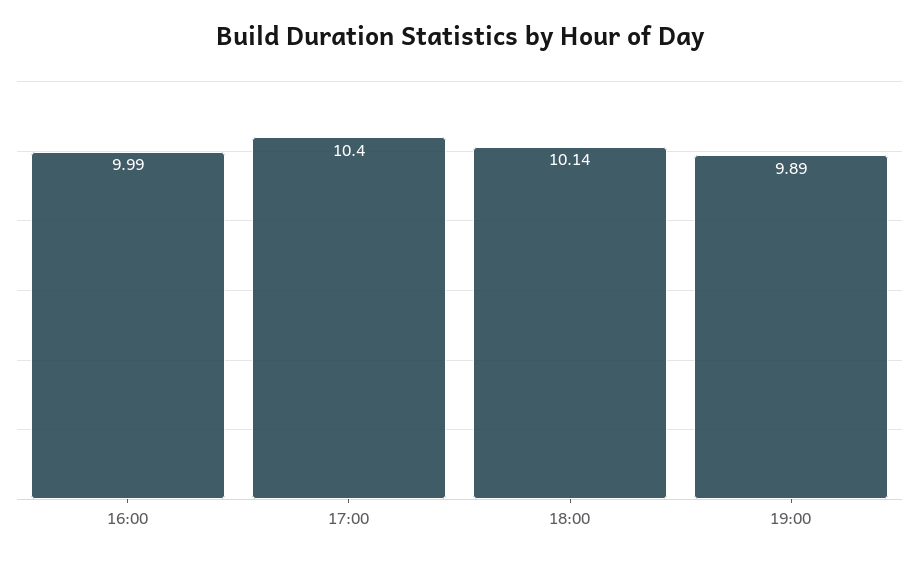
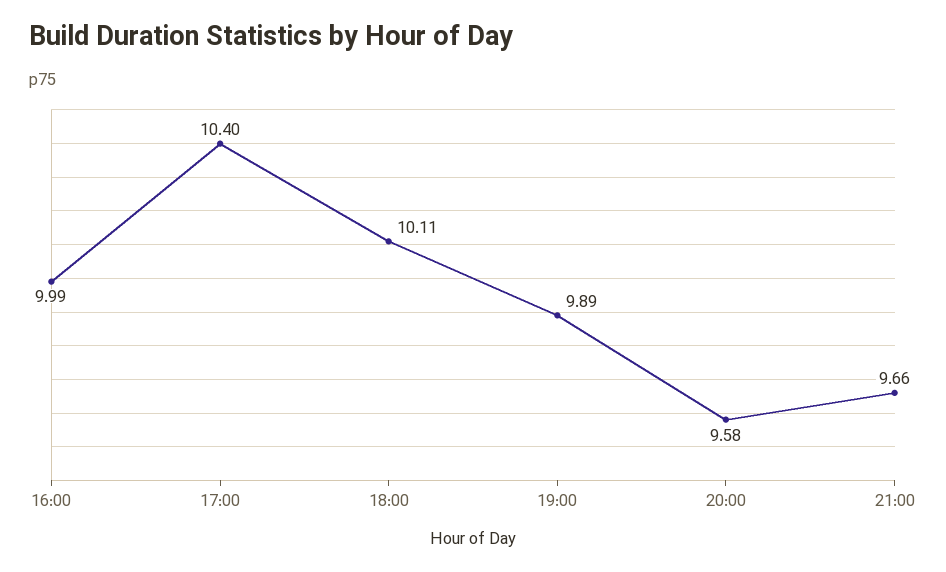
18:00: 10.14 -> 10.11
20:00: none -> 9.58
21:00: none -> 9.66

